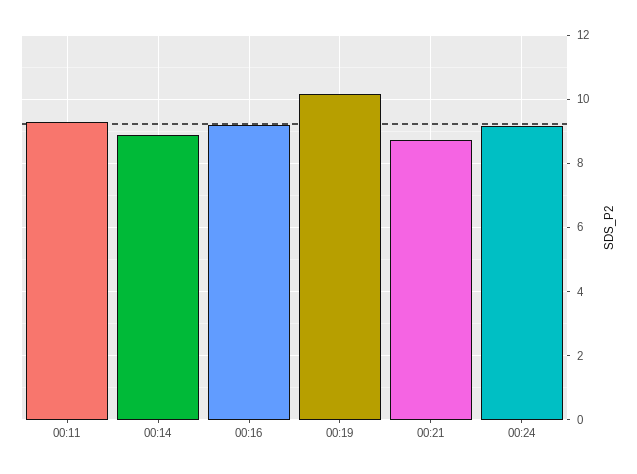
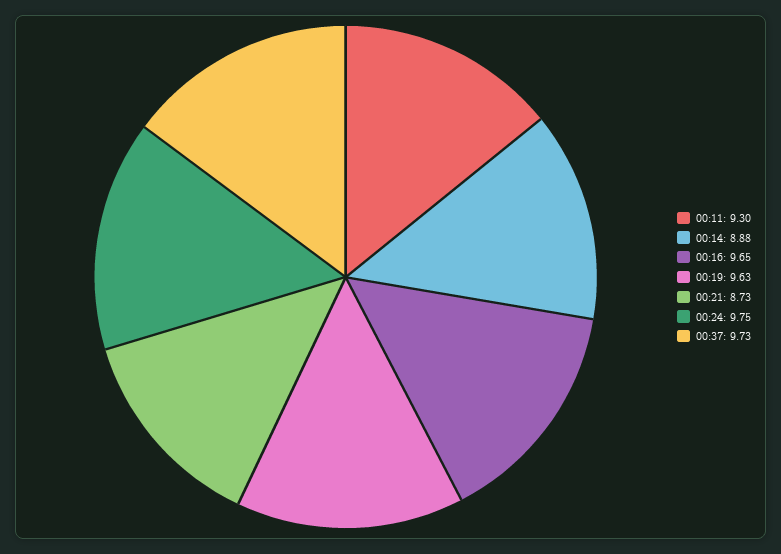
00:16: 9.2 -> 9.65
00:19: 10.2 -> 9.63
00:24: 9.2 -> 9.75
00:37: none -> 9.73

